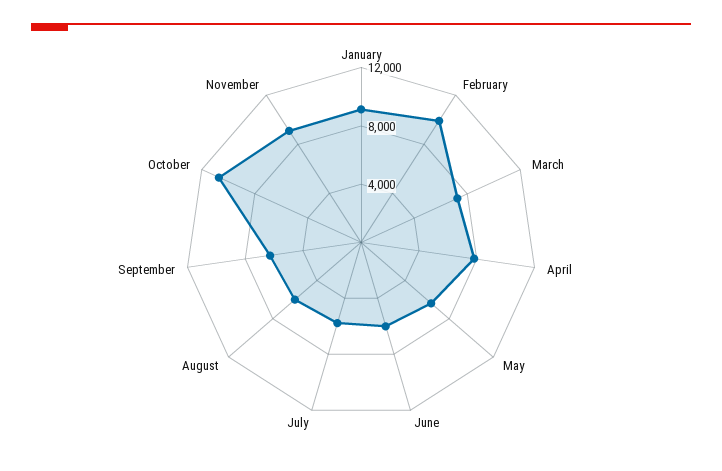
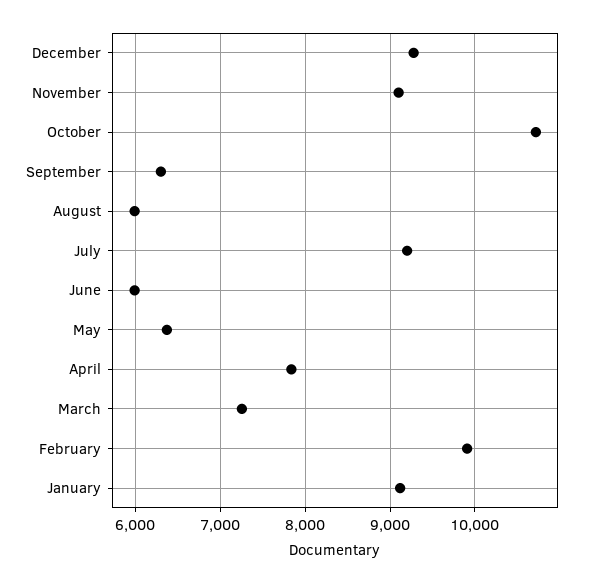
July: 6000 -> 9200
December: none -> 9300

